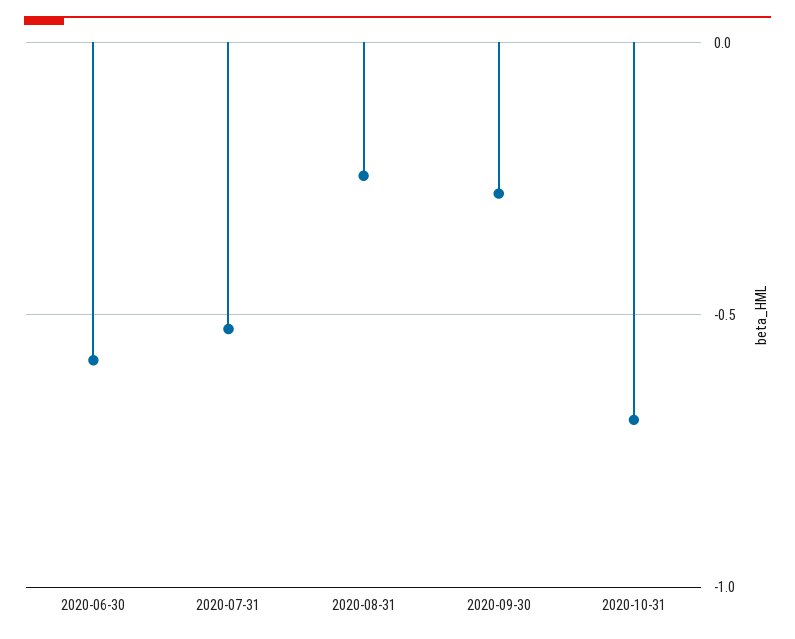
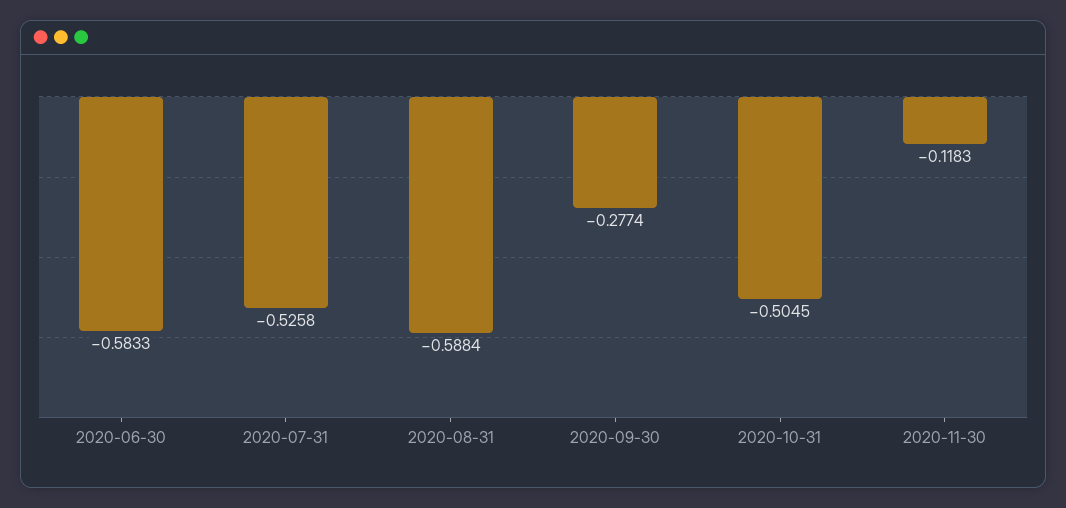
2020-08-31: -0.25 -> -0.5884
2020-10-31: -0.7 -> -0.5045
2020-11-30: none -> -0.1183

